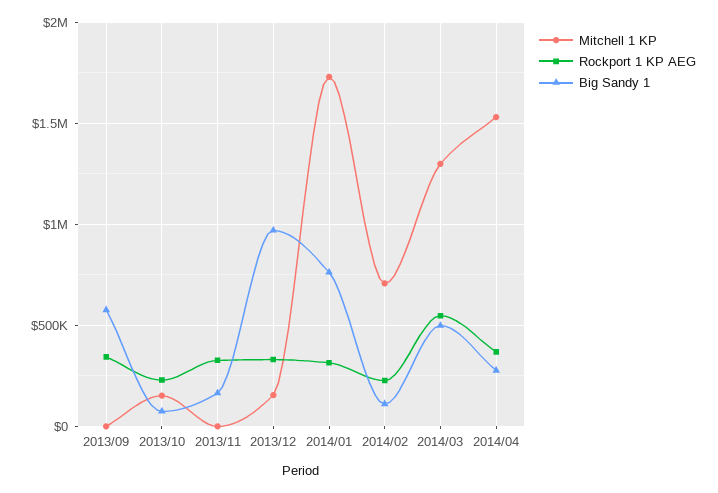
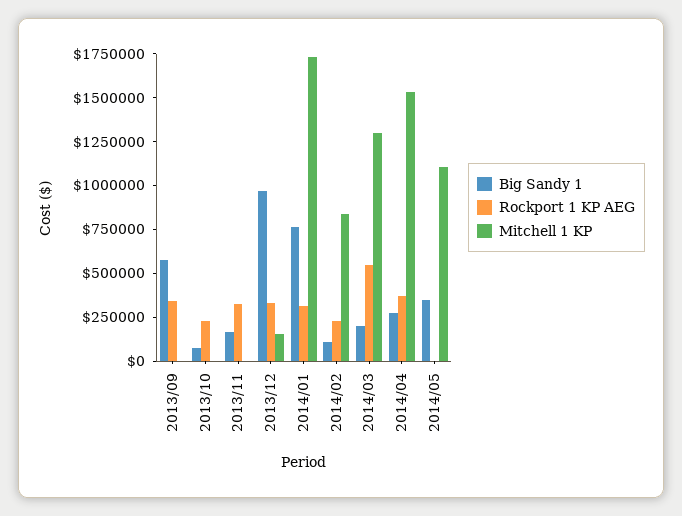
Mitchell 1 KP, 2013/10: 150000 -> 0
Mitchell 1 KP, 2014/02: 700000 -> 850000
Big Sandy 1, 2014/03: 500000 -> 200000
Big Sandy 1, 2014/05: none -> 350000
Rockport 1 KP AEG, 2014/05: none -> 0
Mitchell 1 KP, 2014/05: none -> 1100000

